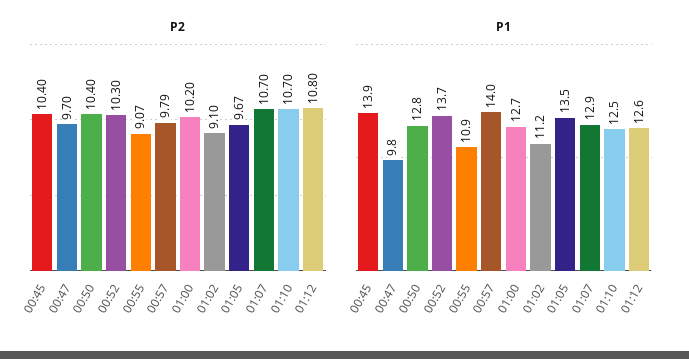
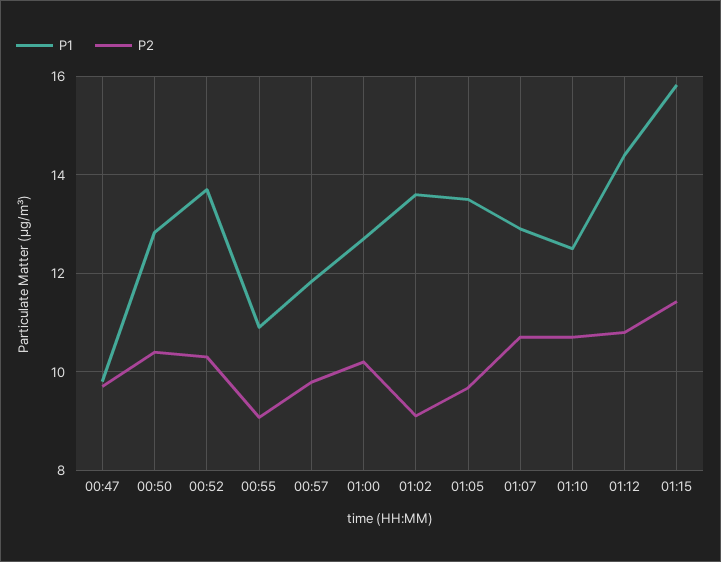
P2, 00:45: 10.4 -> none
P1, 00:45: 13.9 -> none
P1, 00:57: 14 -> 11.8
P1, 01:02: 11.2 -> 13.6
P1, 01:12: 12.6 -> 14.4
P1, 01:15: none -> 15.8
P2, 01:15: none -> 11.4

